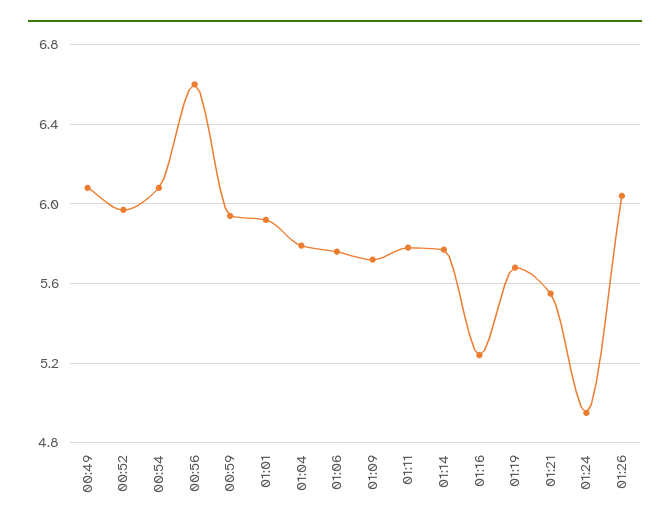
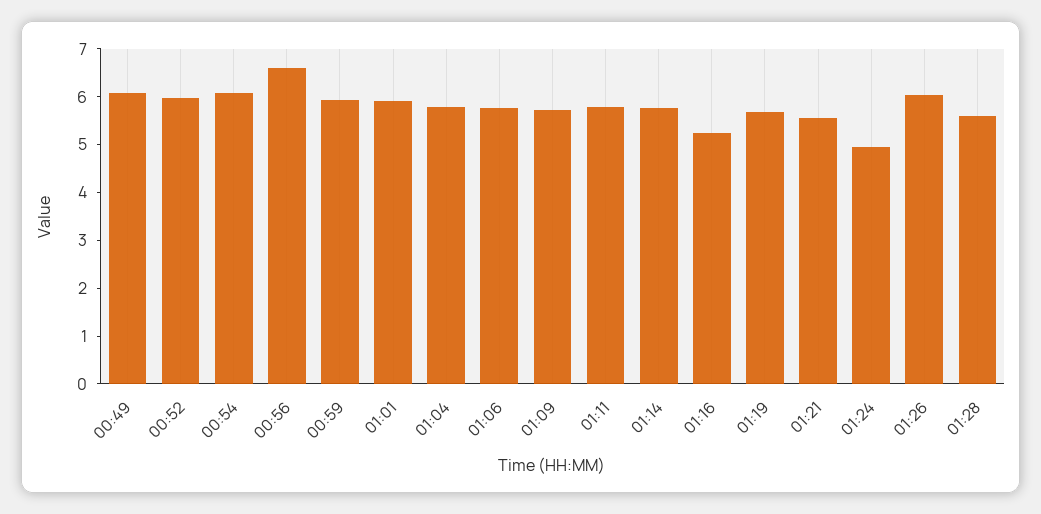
01:28: none -> 5.6

